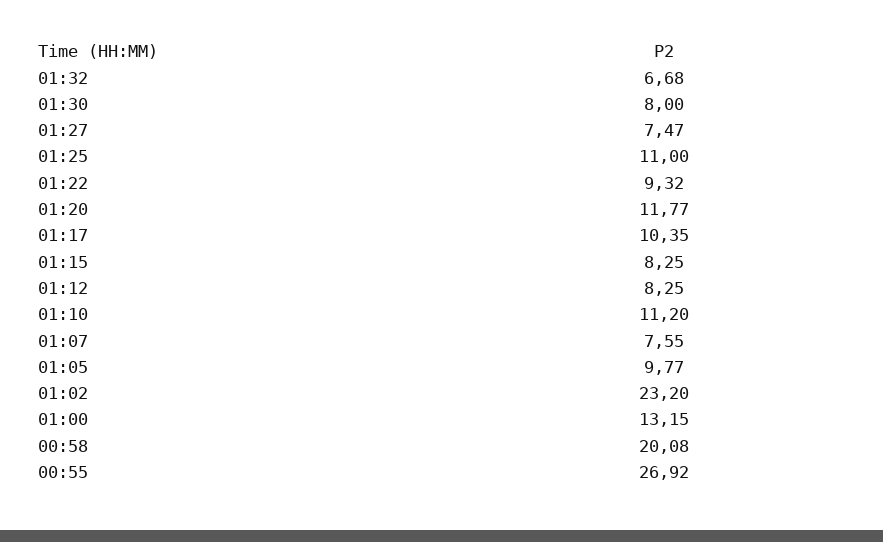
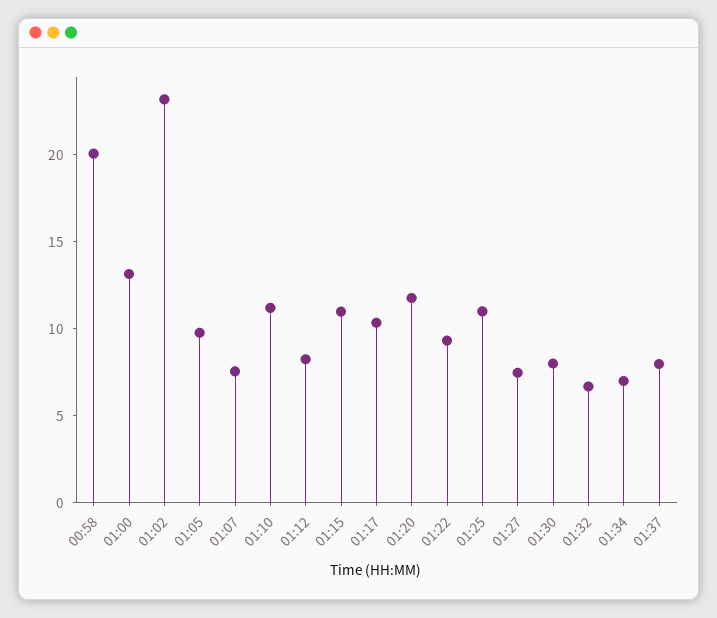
01:15: 8.25 -> 11
00:55: 26.92 -> none
01:34: none -> 7
01:37: none -> 8

